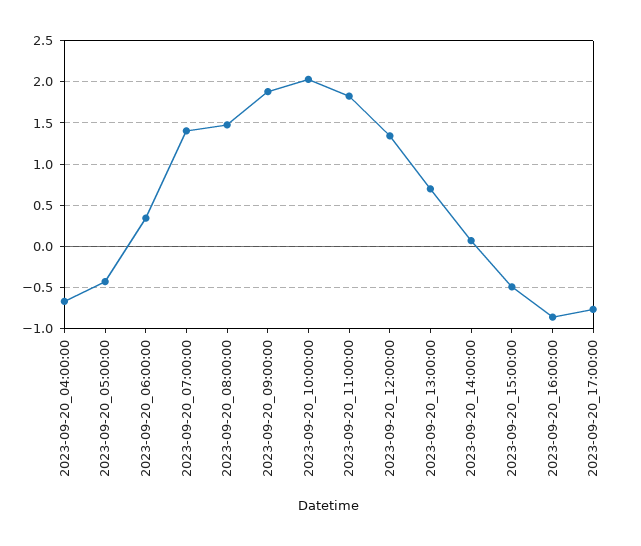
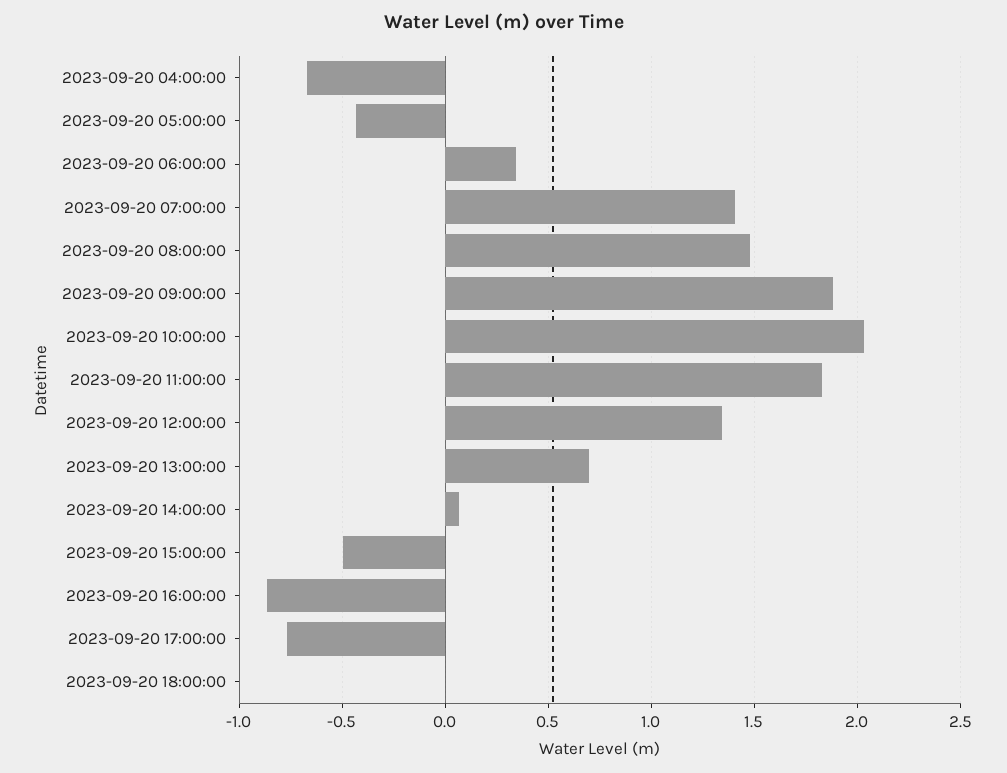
2023-09-20 18:00:00: none -> 0

